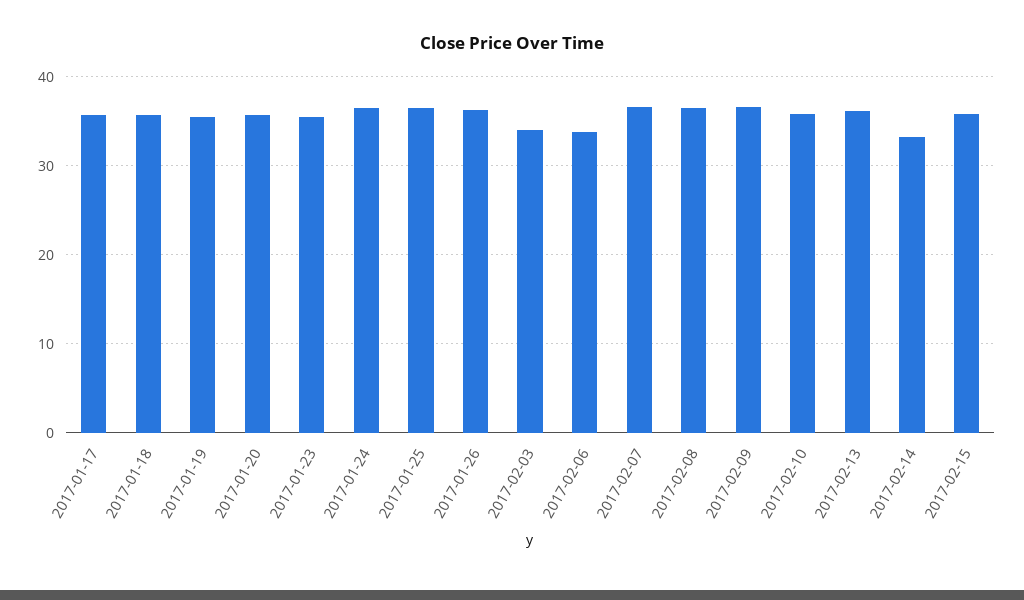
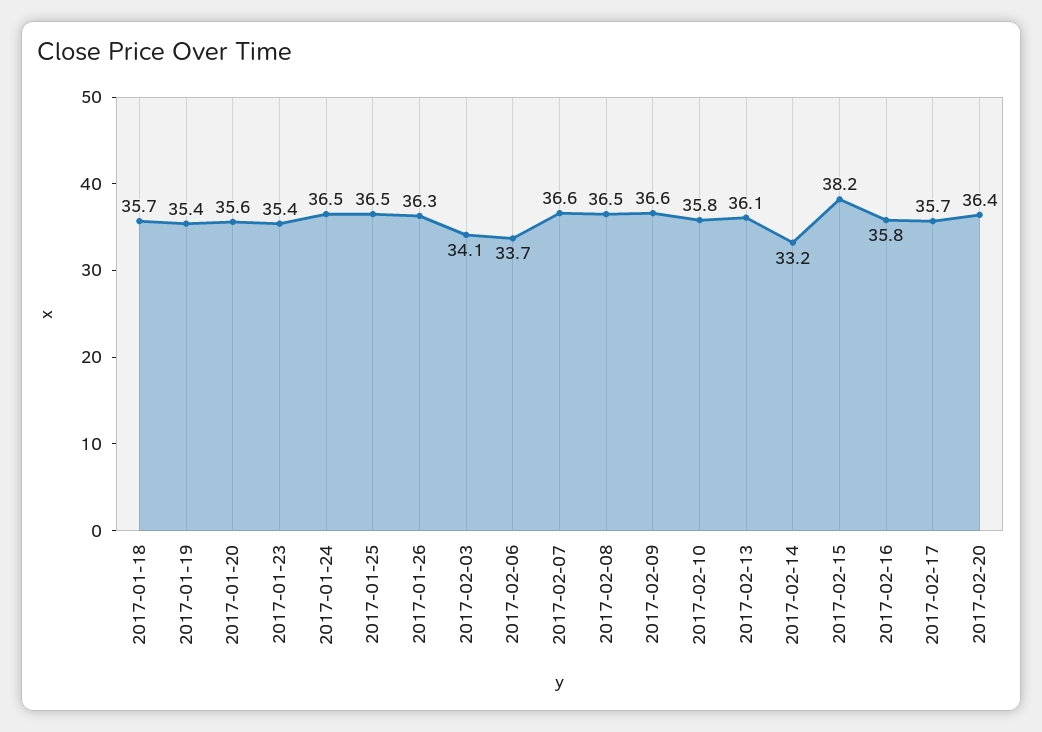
2017-01-17: 36 -> none
2017-02-15: 36 -> 38.2
2017-02-16: none -> 35.8
2017-02-17: none -> 35.7
2017-02-20: none -> 36.4

